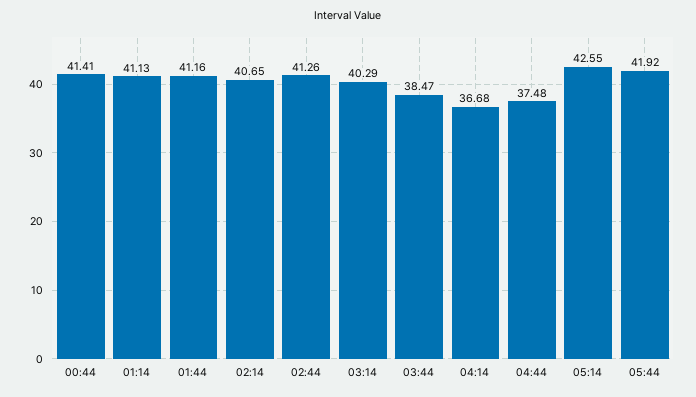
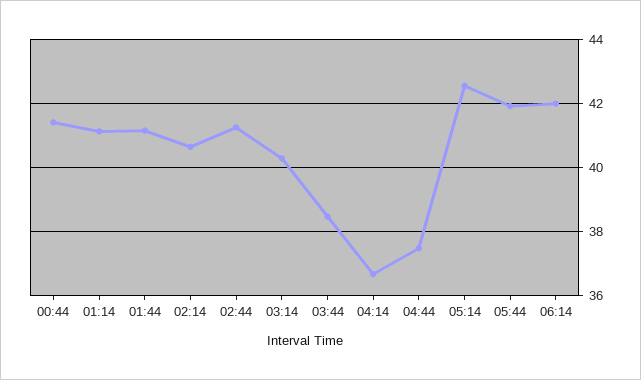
06:14: none -> 42

